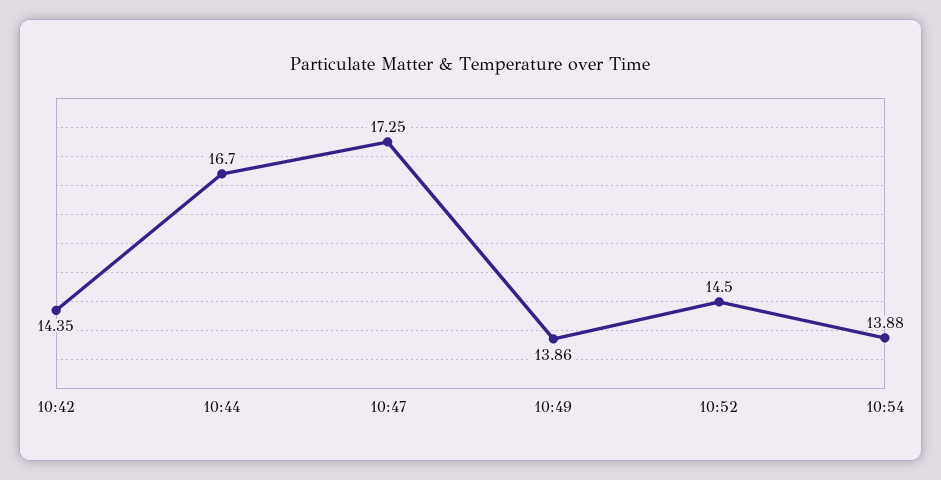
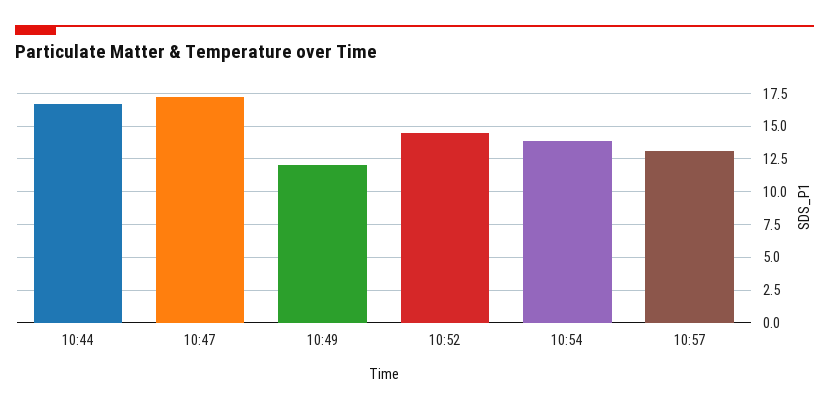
10:42: 14.35 -> none
10:49: 13.86 -> 12
10:57: none -> 13

